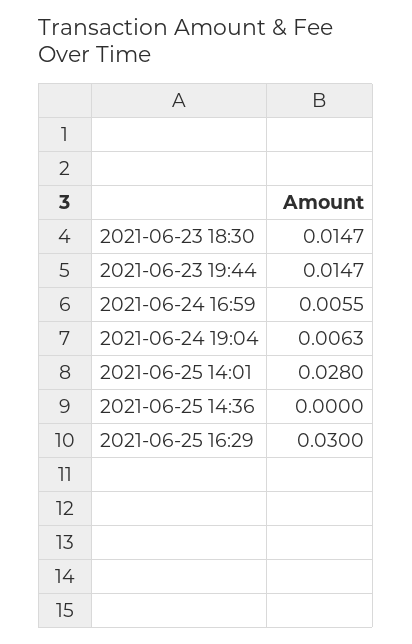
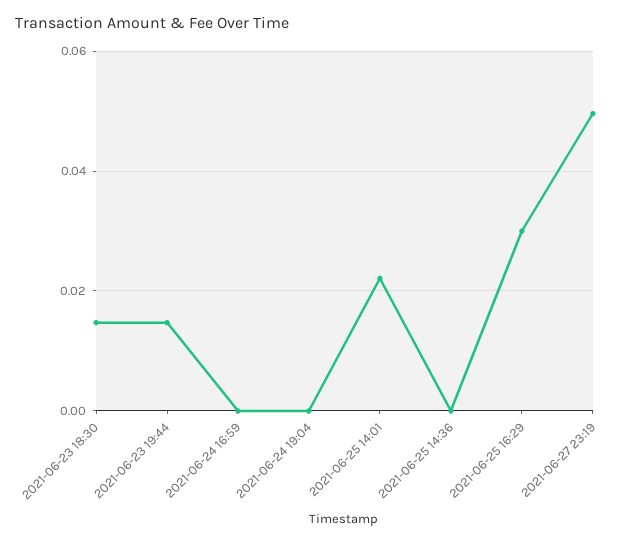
2021-06-24 16:59: 0.0055 -> 0
2021-06-24 19:04: 0.0063 -> 0
2021-06-25 14:01: 0.028 -> 0.022
2021-06-27 23:19: none -> 0.05

